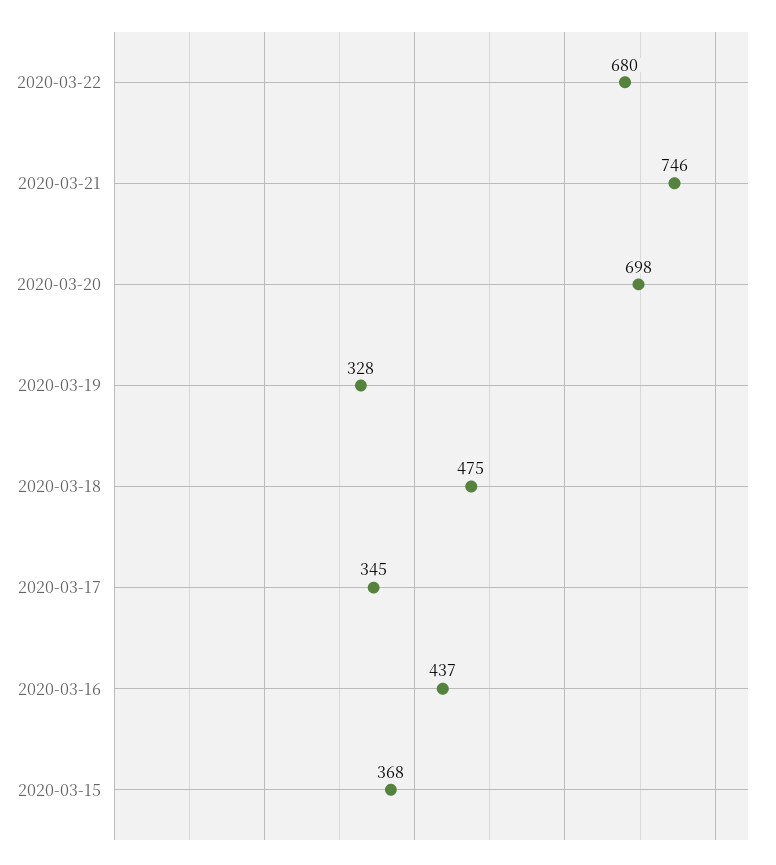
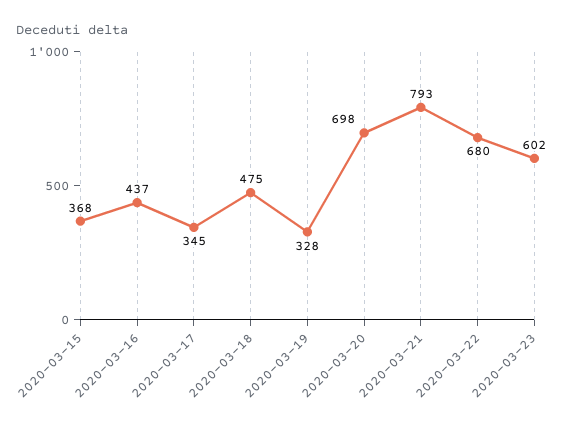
2020-03-21: 746 -> 793
2020-03-23: none -> 602

